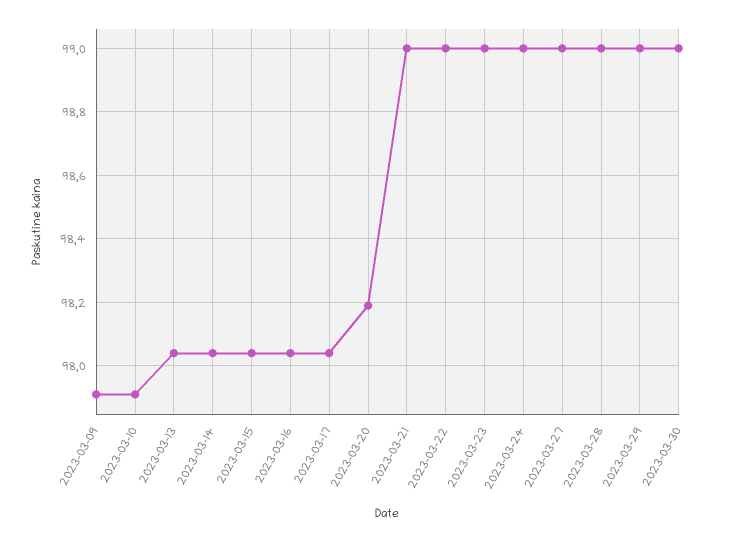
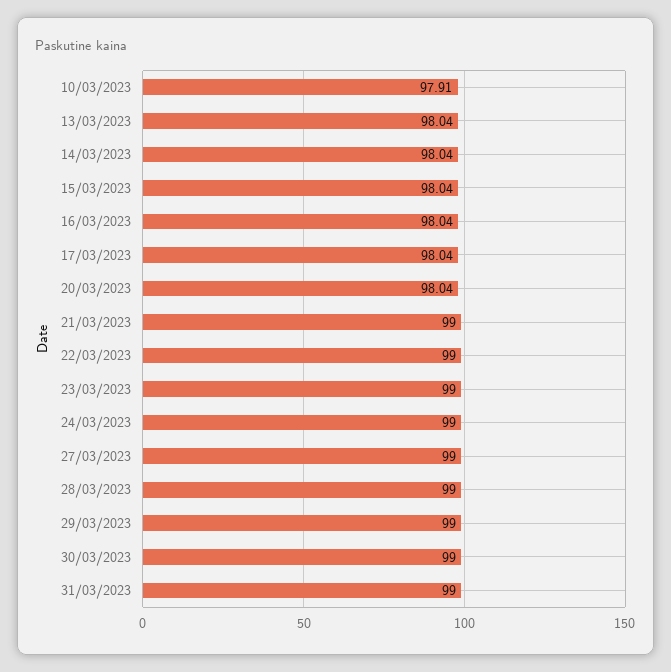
2023-03-09: 97.9 -> none
2023-03-20: 98.2 -> 98.04
31/03/2023: none -> 99

